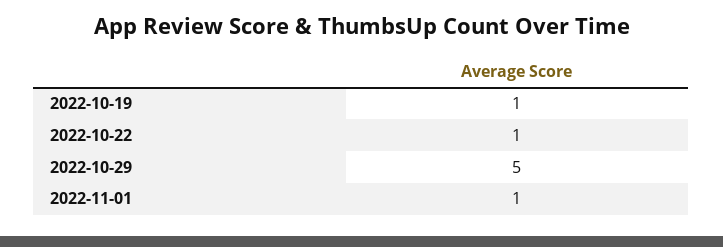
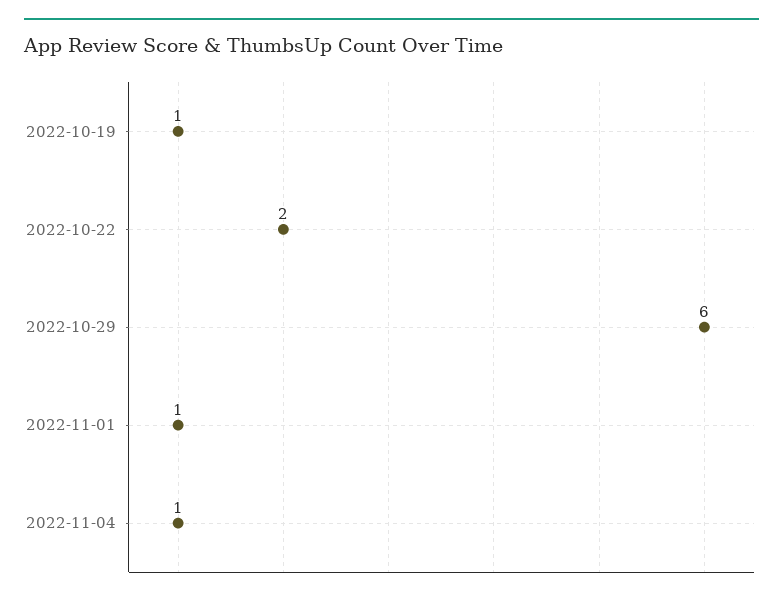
2022-10-22: 1 -> 2
2022-10-29: 5 -> 6
2022-11-04: none -> 1

